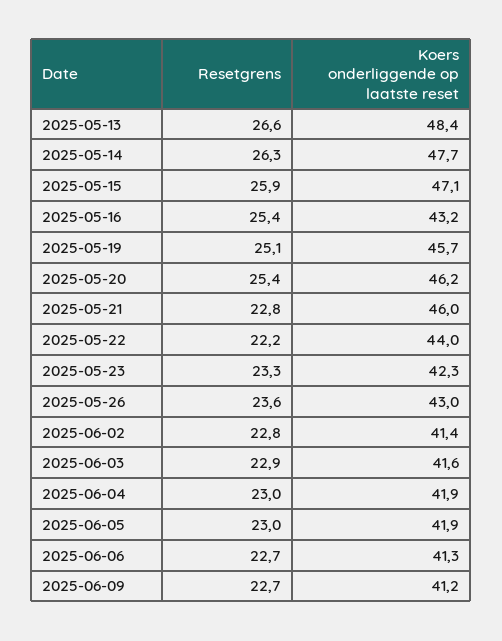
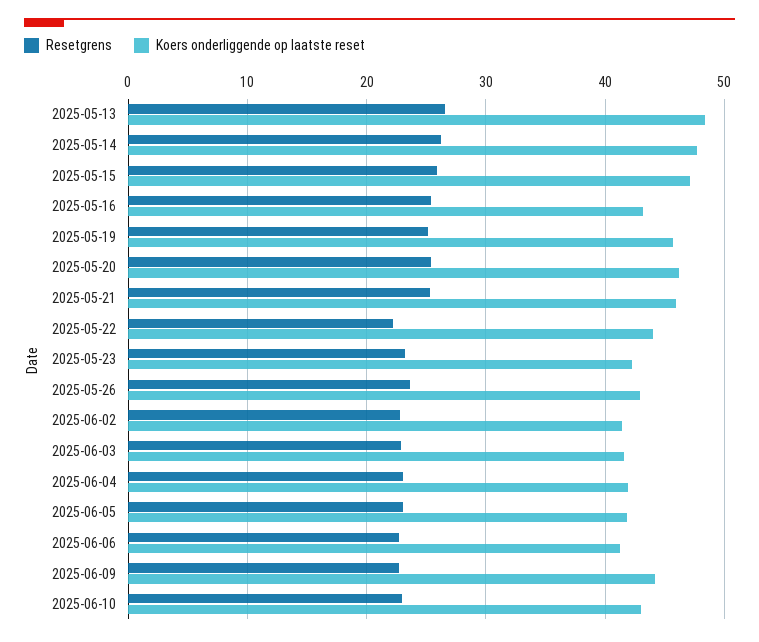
Resetgrens, 2025-05-21: 22.8 -> 25
Koers onderliggende op laatste reset, 2025-06-09: 41.2 -> 44
Resetgrens, 2025-06-10: none -> 23
Koers onderliggende op laatste reset, 2025-06-10: none -> 43

